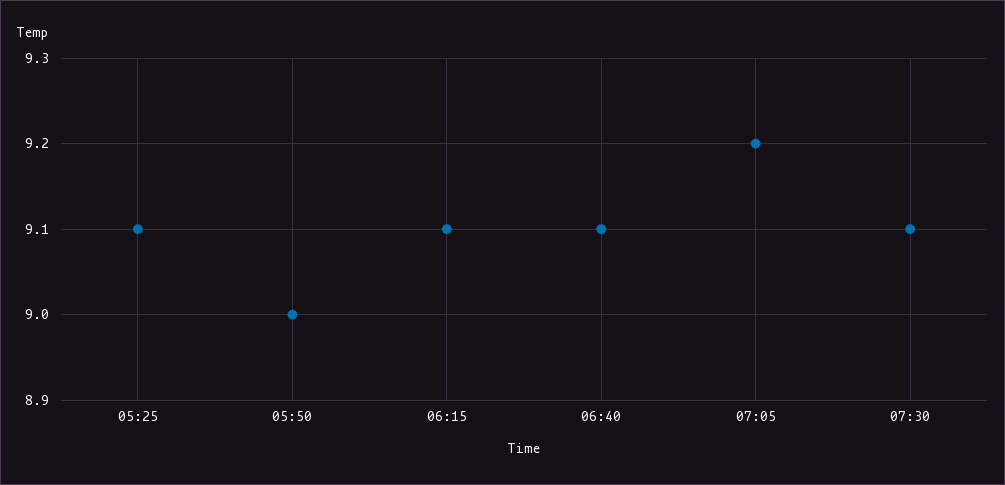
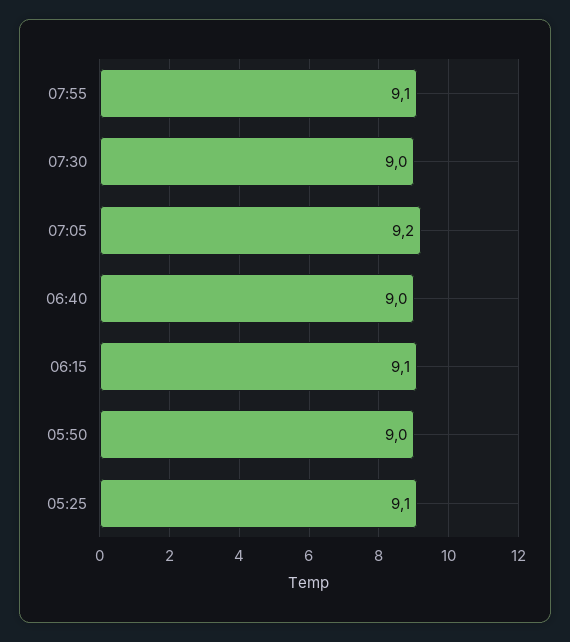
06:40: 9.1 -> 9
07:30: 9.1 -> 9
07:55: none -> 9.1

